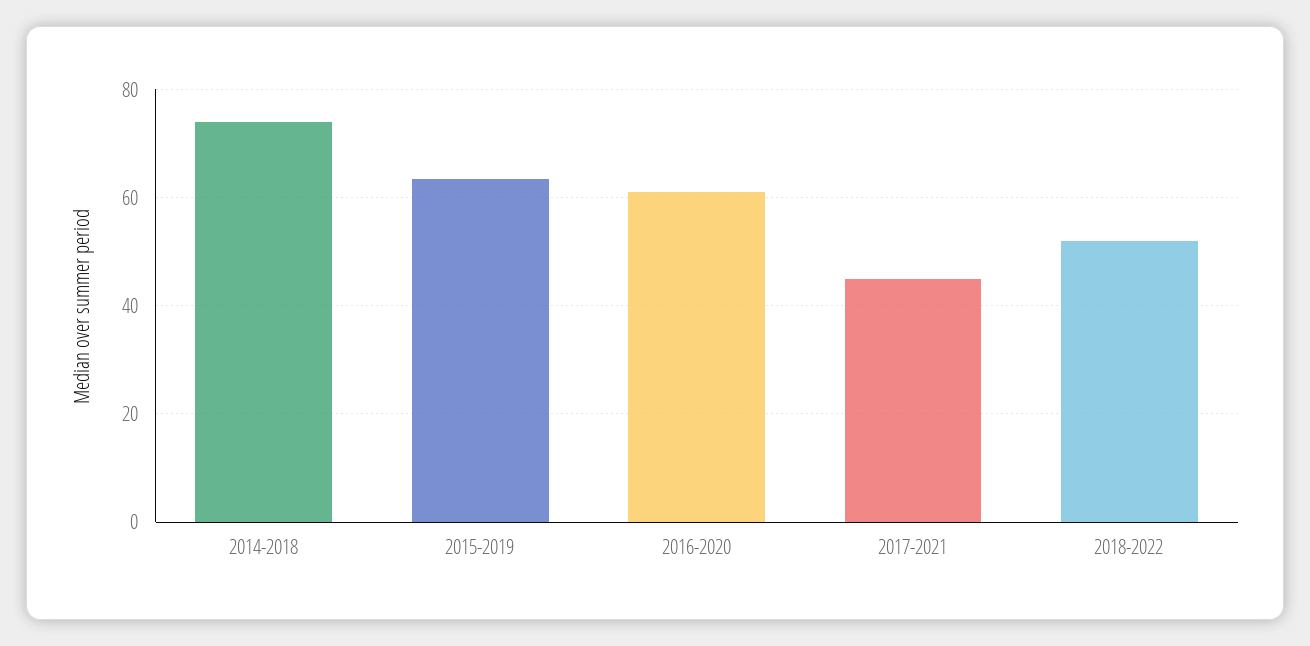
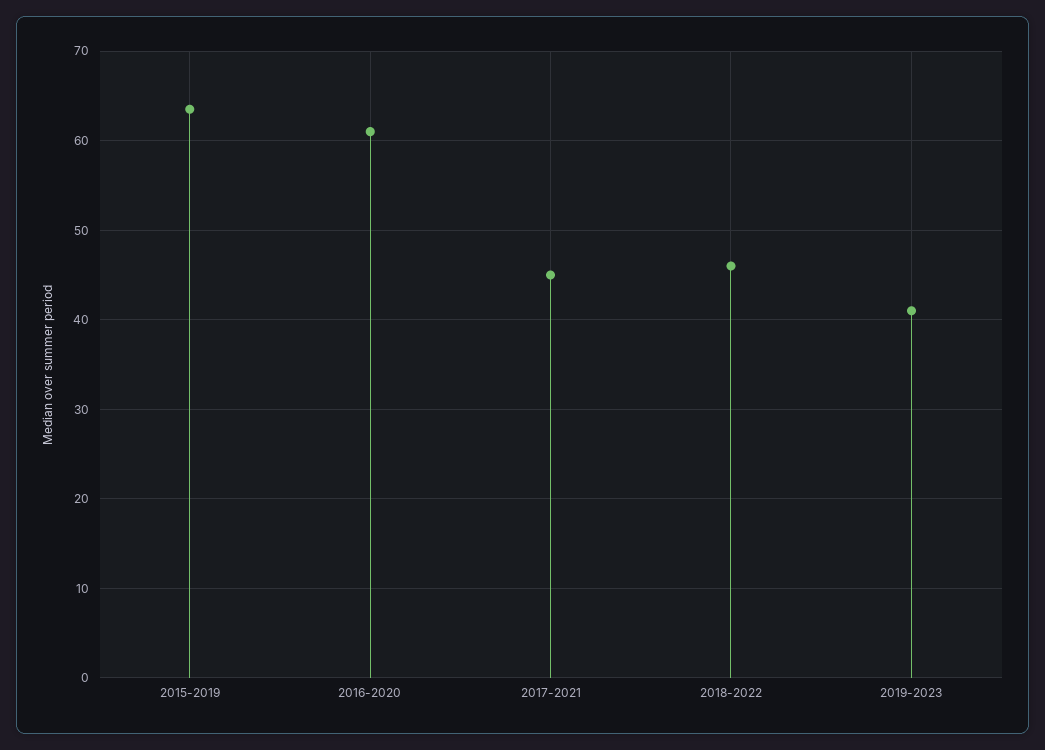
2014-2018: 74 -> none
2018-2022: 52 -> 46
2019-2023: none -> 41

